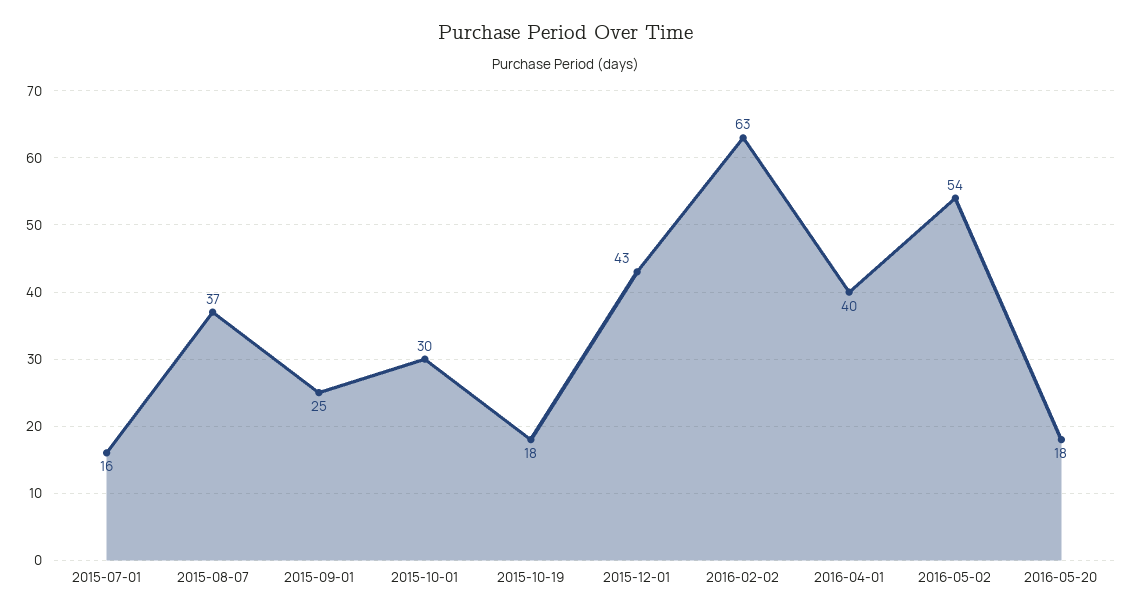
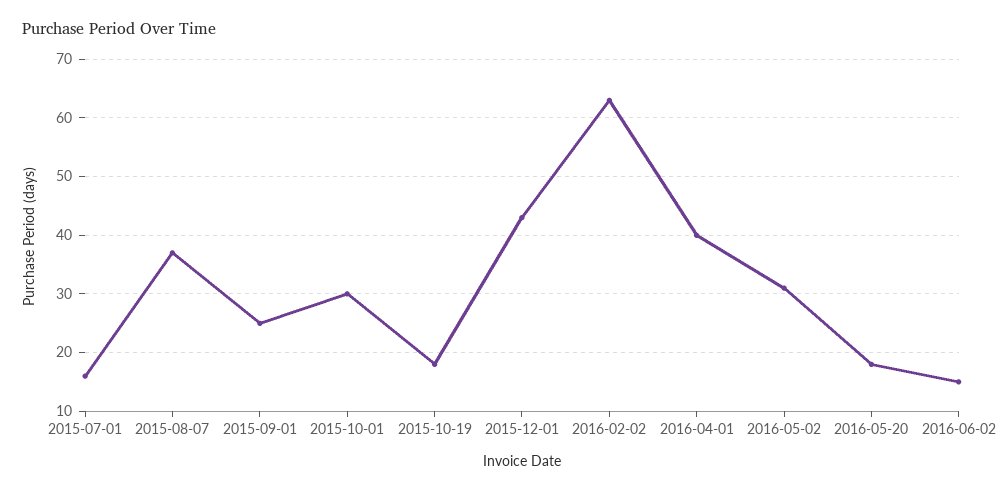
2016-05-02: 54 -> 30
2016-06-02: none -> 15

